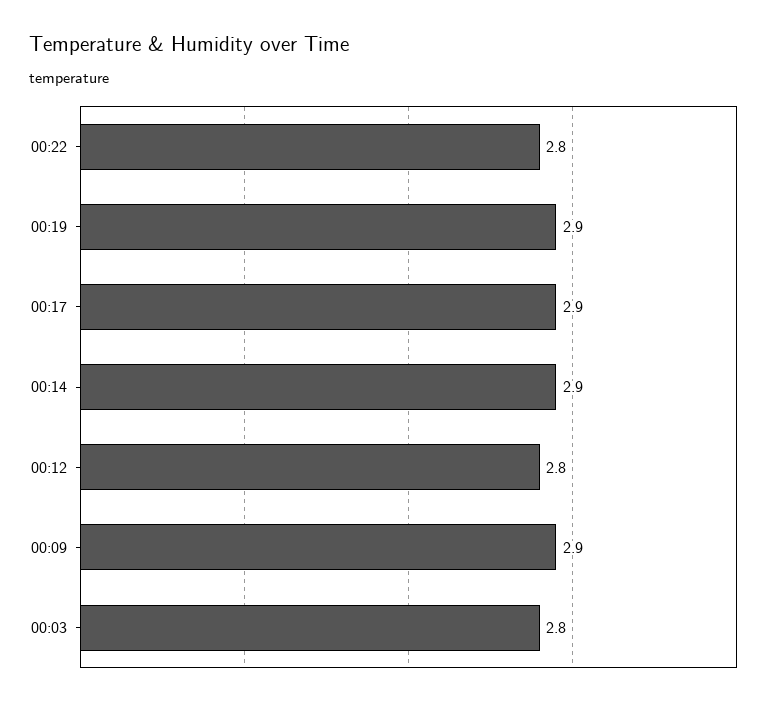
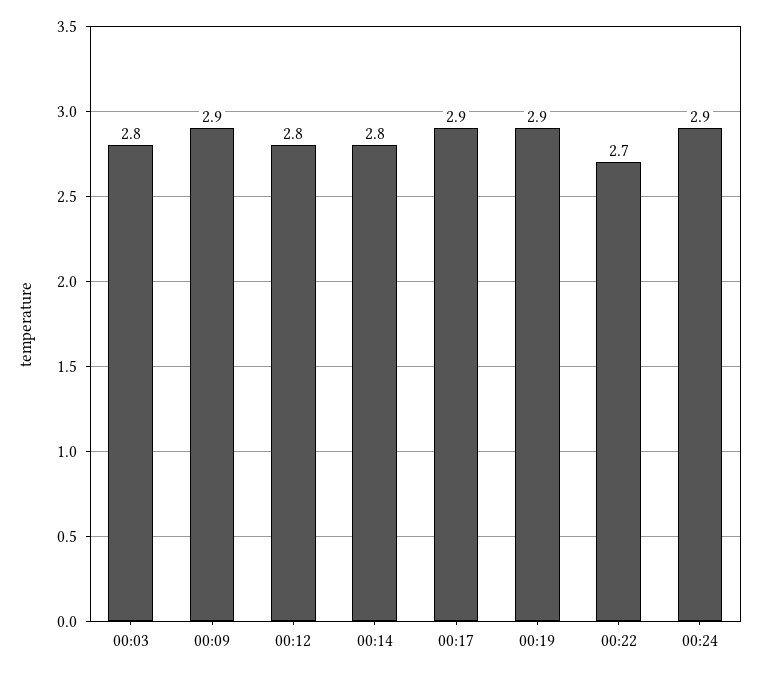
00:22: 2.8 -> 2.7
00:14: 2.9 -> 2.8
00:24: none -> 2.9

